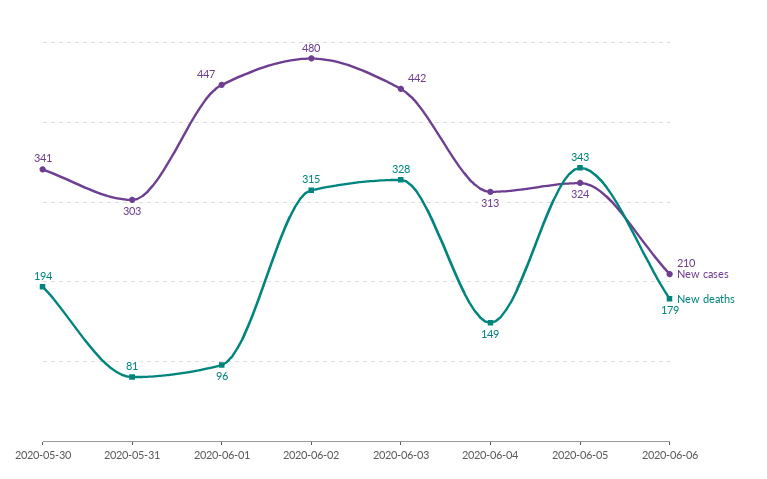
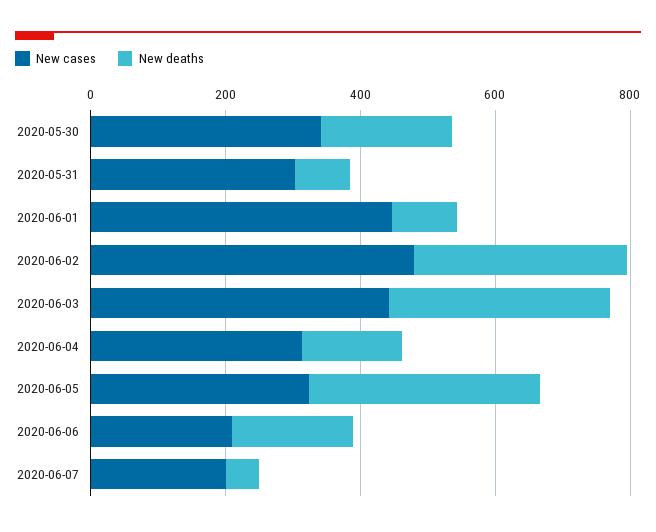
New cases, 2020-06-07: none -> 200
New deaths, 2020-06-07: none -> 50

